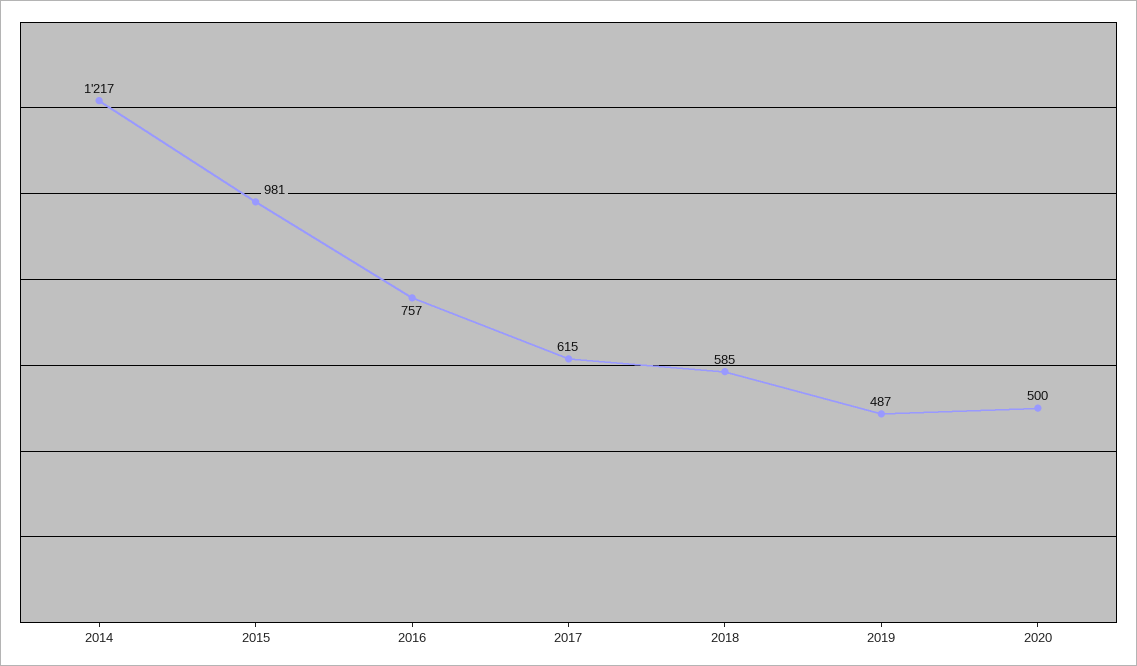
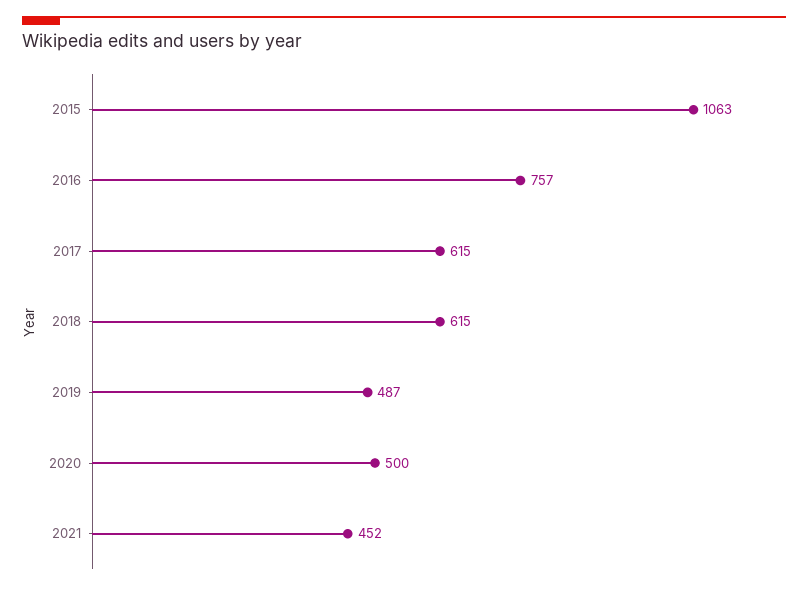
2014: 1217 -> none
2015: 981 -> 1063
2018: 585 -> 615
2021: none -> 452

